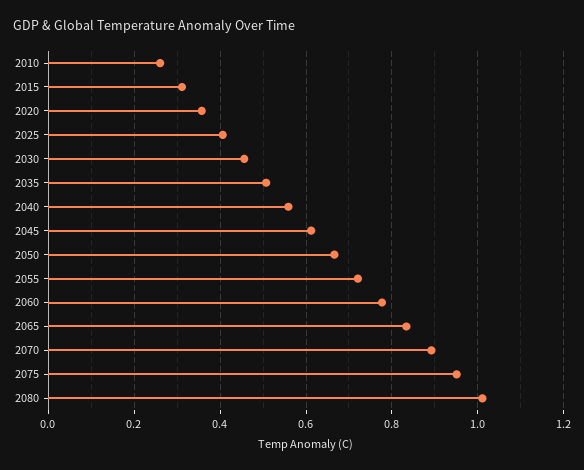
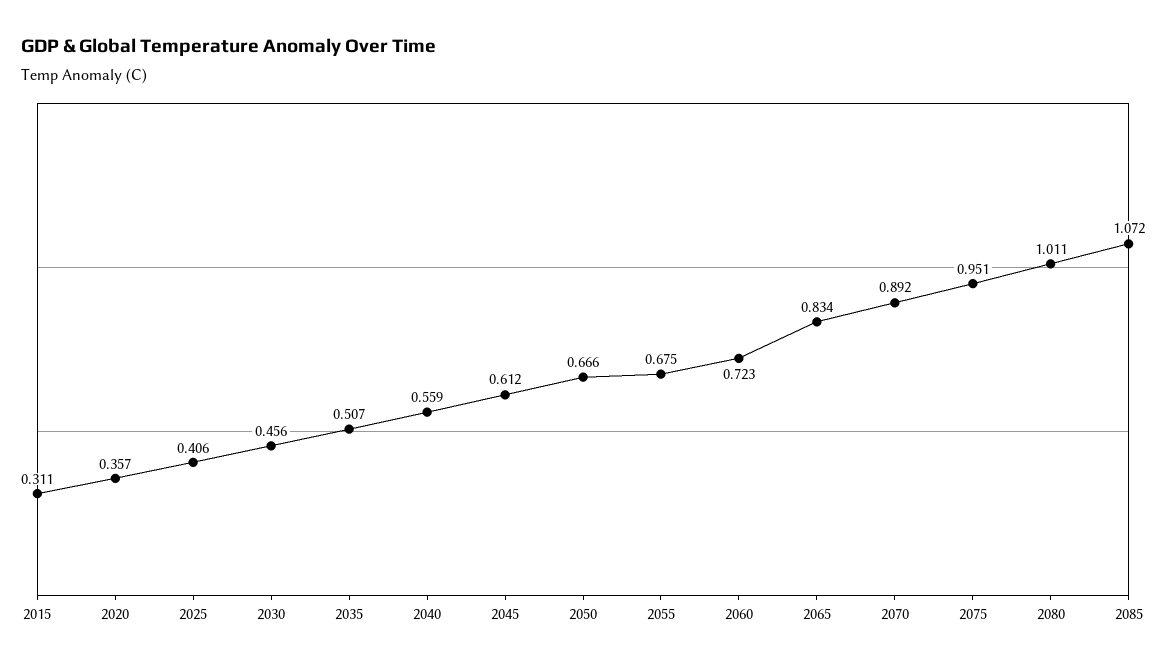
2010: 0.26 -> none
2055: 0.72 -> 0.675
2060: 0.78 -> 0.723
2085: none -> 1.072

